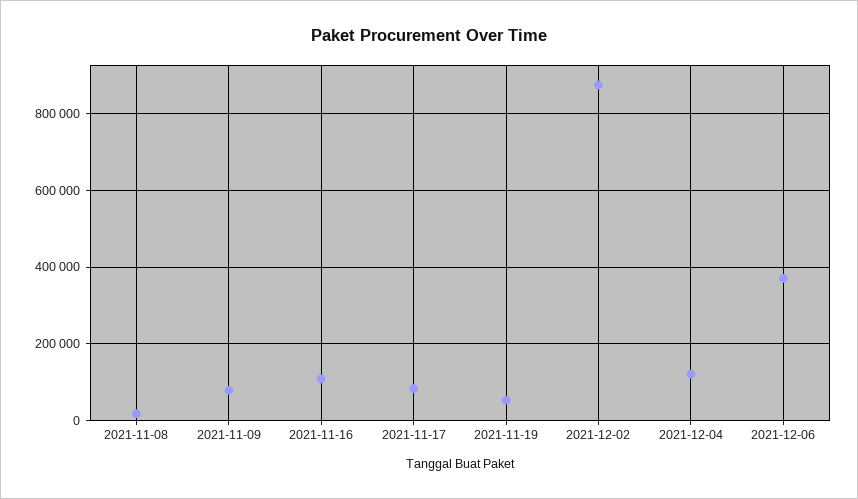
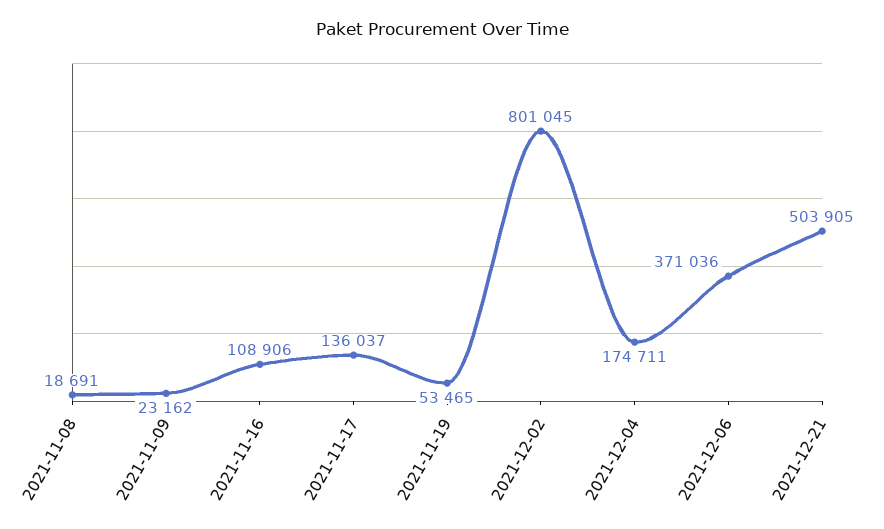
2021-11-09: 80000 -> 23162
2021-11-17: 80000 -> 136037
2021-12-02: 880000 -> 801045
2021-12-04: 120000 -> 174711
2021-12-21: none -> 503905

